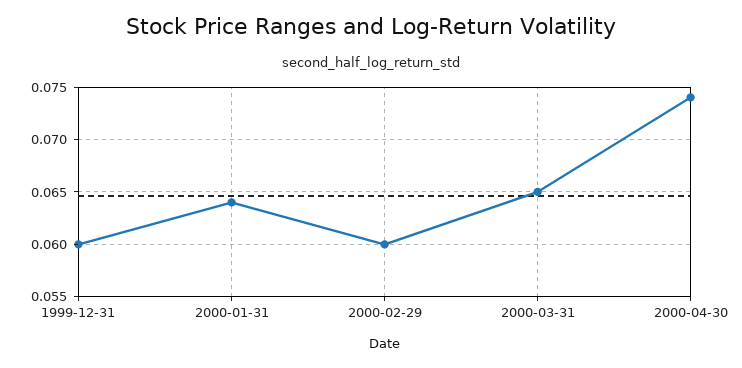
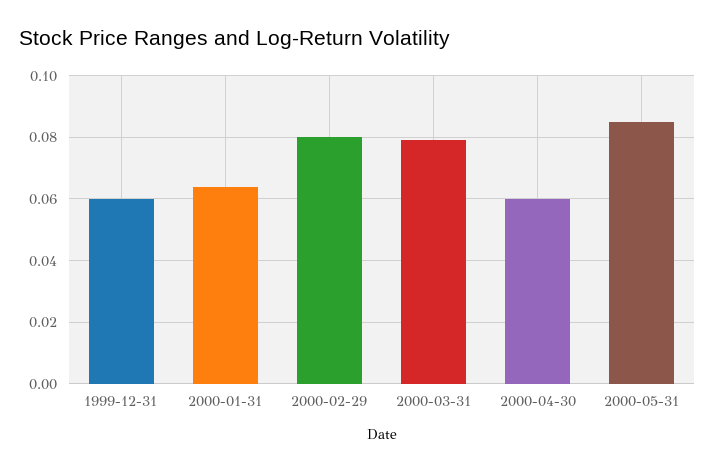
2000-02-29: 0.06 -> 0.08
2000-03-31: 0.065 -> 0.08
2000-04-30: 0.074 -> 0.06
2000-05-31: none -> 0.085

